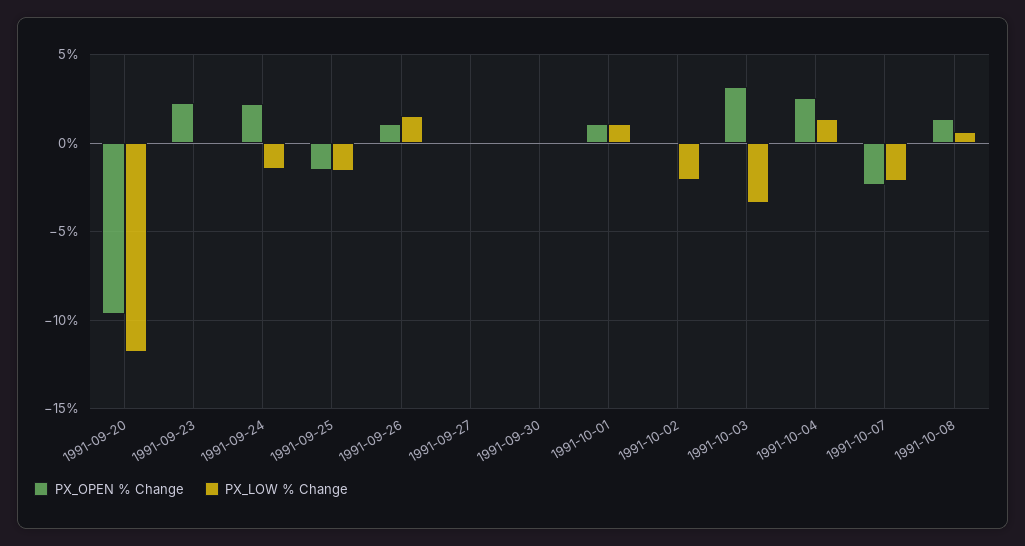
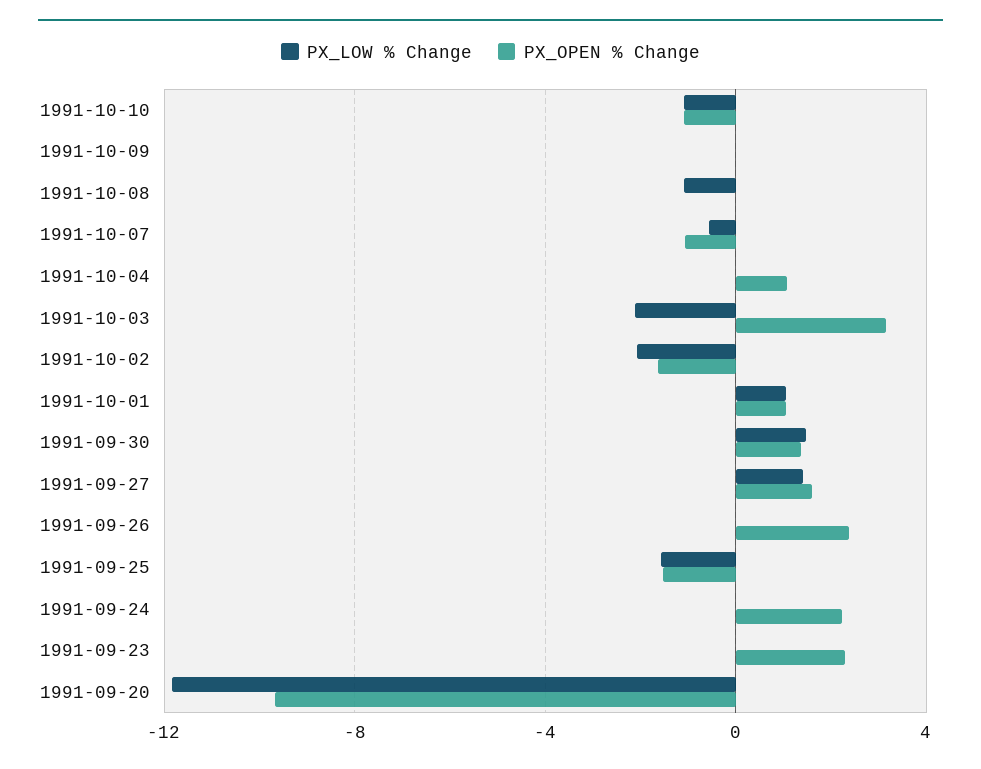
PX_LOW % Change, 1991-09-24: -1.5 -> 0
PX_OPEN % Change, 1991-09-26: 1 -> 2.5
PX_LOW % Change, 1991-09-26: 1.5 -> 0
PX_OPEN % Change, 1991-09-27: 0 -> 1.5
PX_LOW % Change, 1991-09-27: 0 -> 1.5
PX_OPEN % Change, 1991-09-30: 0 -> 1.5
PX_LOW % Change, 1991-09-30: 0 -> 1.5
PX_OPEN % Change, 1991-10-02: 0 -> -1.5
PX_LOW % Change, 1991-10-03: -3.5 -> -2
PX_OPEN % Change, 1991-10-04: 2.5 -> 1
PX_LOW % Change, 1991-10-04: 1.5 -> 0
PX_OPEN % Change, 1991-10-07: -2.5 -> -1
PX_LOW % Change, 1991-10-07: -2 -> -0.5
PX_OPEN % Change, 1991-10-08: 1.5 -> 0
PX_LOW % Change, 1991-10-08: 0.5 -> -1
PX_LOW % Change, 1991-10-10: none -> -1
PX_OPEN % Change, 1991-10-10: none -> -1
PX_LOW % Change, 1991-10-09: none -> 0
PX_OPEN % Change, 1991-10-09: none -> 0

